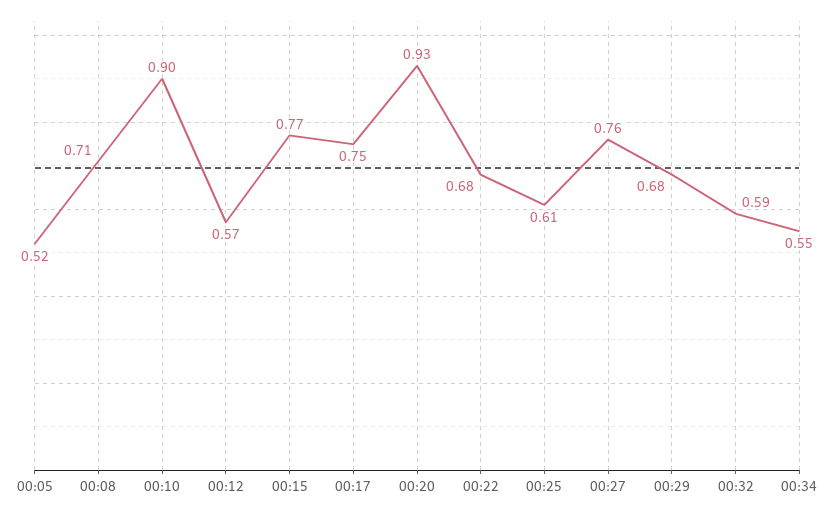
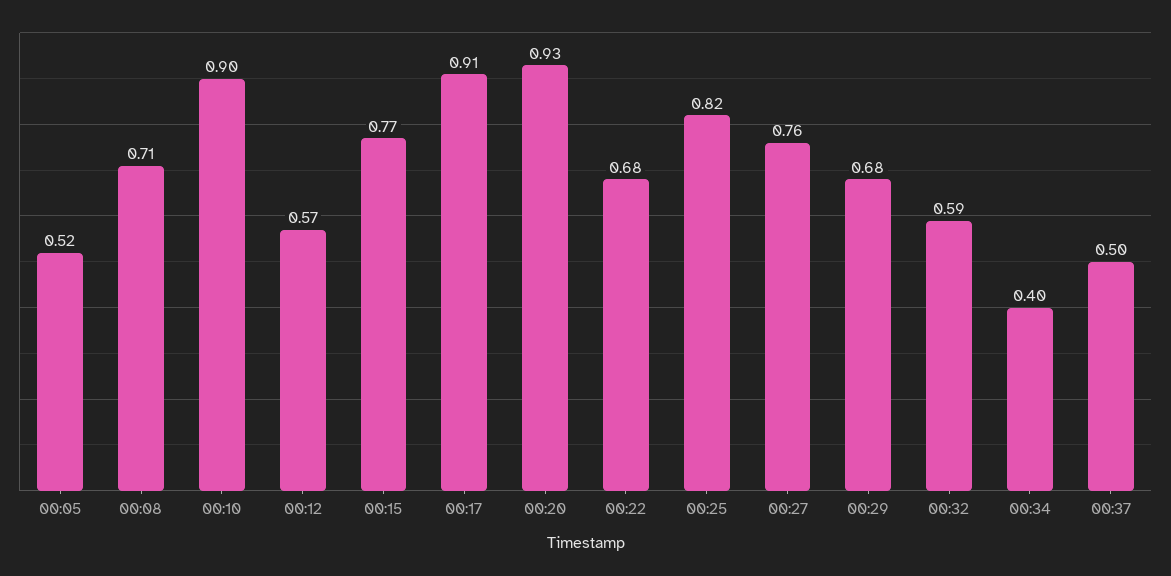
00:17: 0.75 -> 0.91
00:25: 0.61 -> 0.82
00:34: 0.55 -> 0.4
00:37: none -> 0.5

